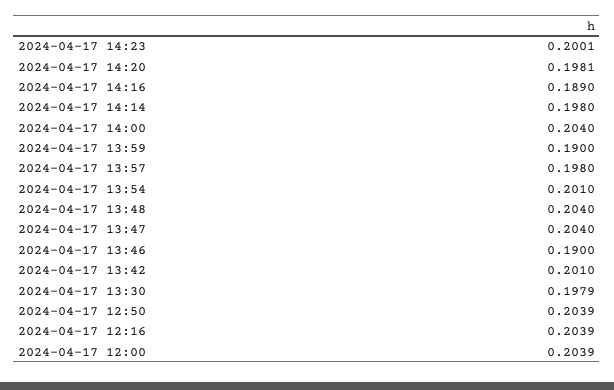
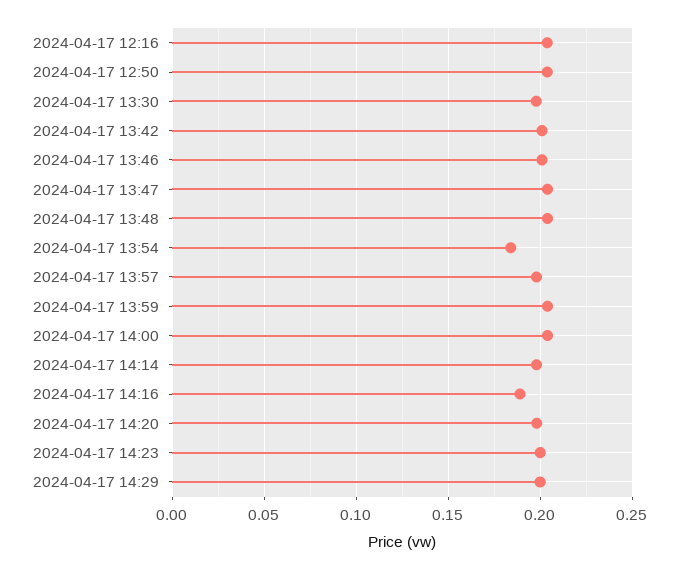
2024-04-17 13:59: 0.19 -> 0.205
2024-04-17 13:54: 0.201 -> 0.185
2024-04-17 13:46: 0.19 -> 0.2
2024-04-17 12:00: 0.2039 -> none
2024-04-17 14:29: none -> 0.2

